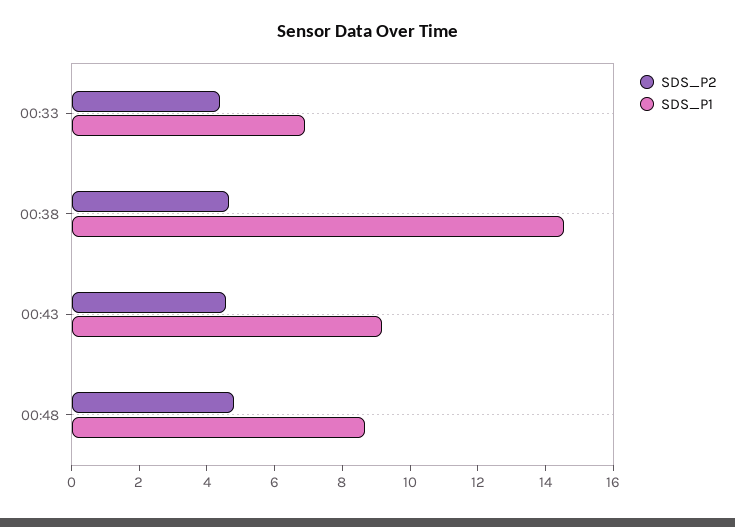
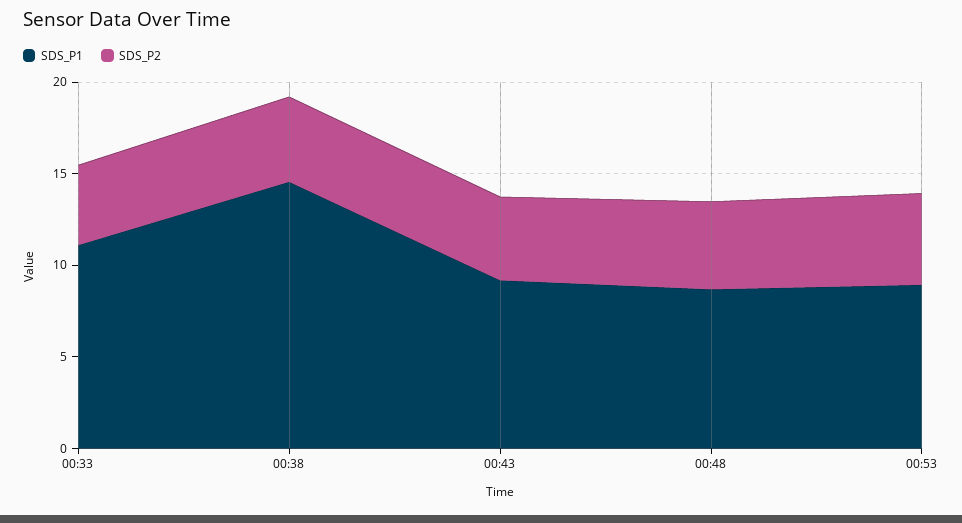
SDS_P1, 00:33: 7 -> 11
SDS_P1, 00:53: none -> 9
SDS_P2, 00:53: none -> 5

